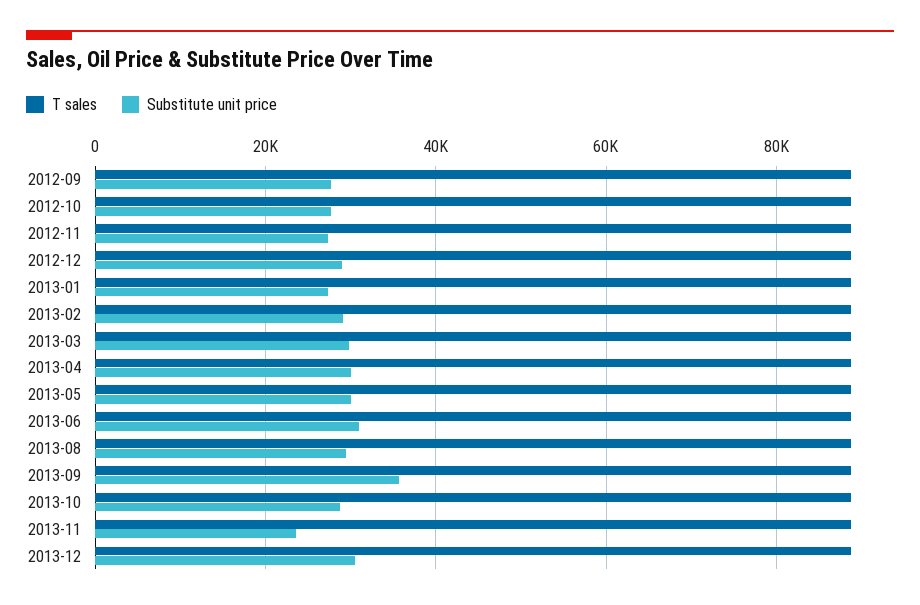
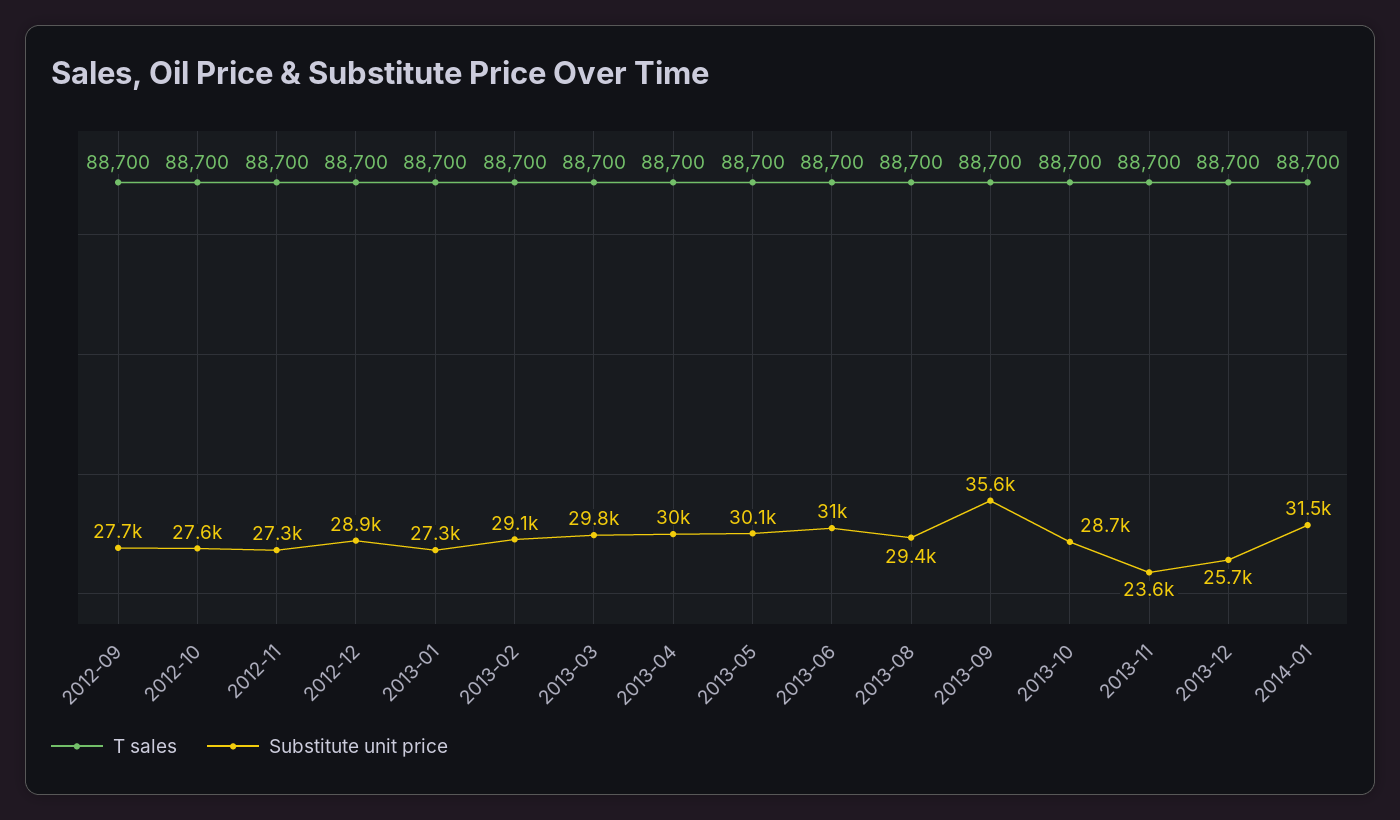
Substitute unit price, 2013-12: 30000 -> 25700
T sales, 2014-01: none -> 88700
Substitute unit price, 2014-01: none -> 31500

